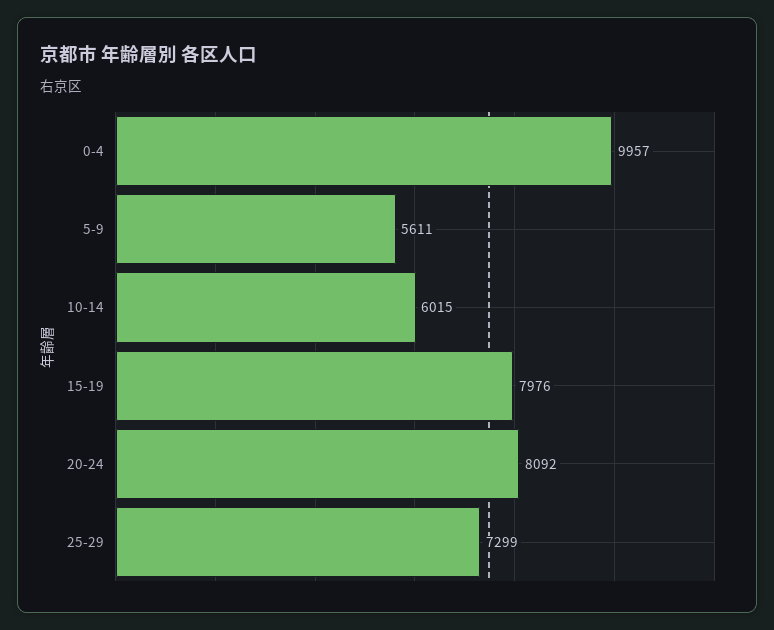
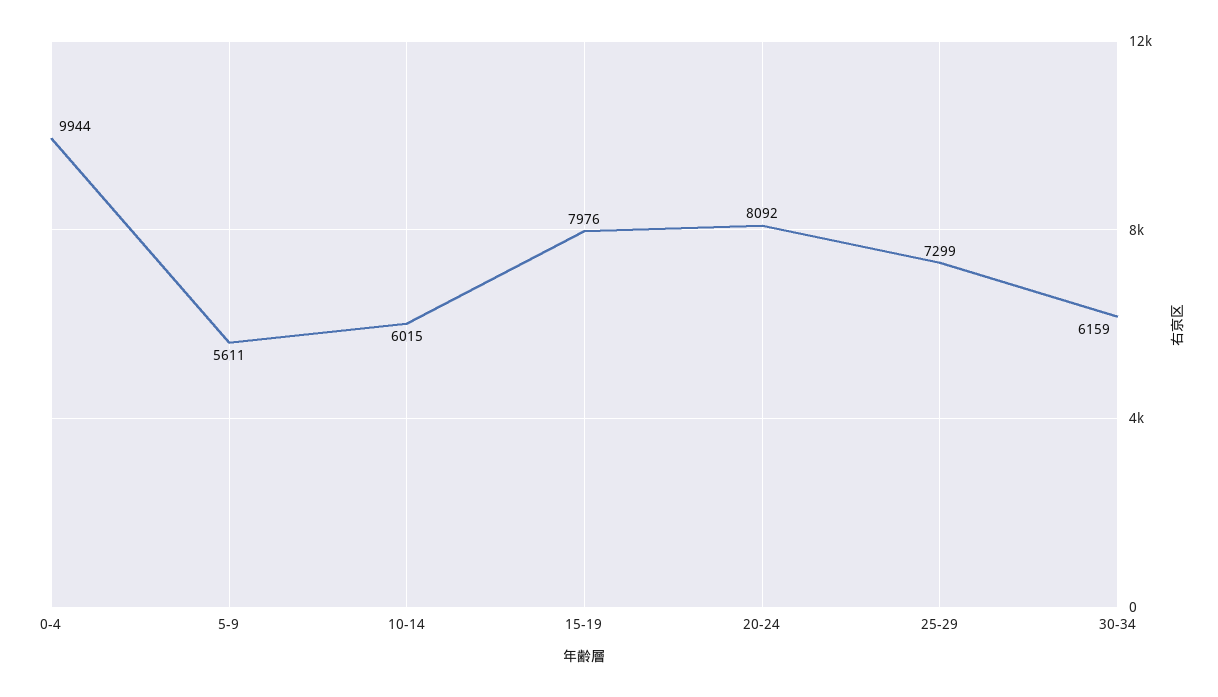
0-4: 9957 -> 9944
30-34: none -> 6159

